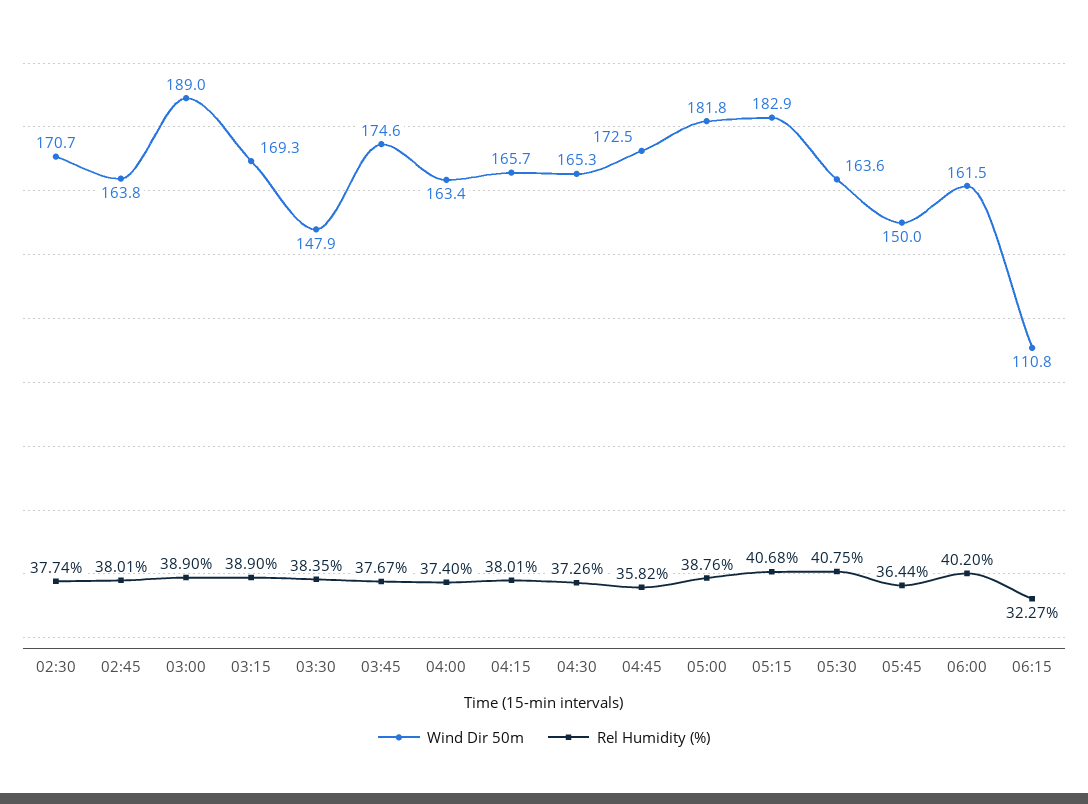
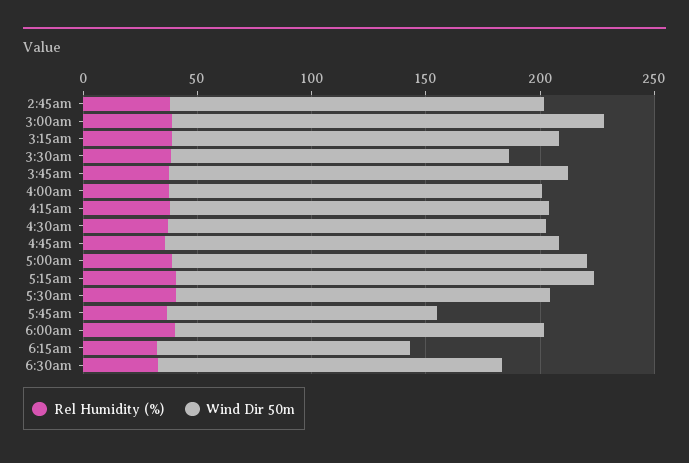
Wind Dir 50m, 02:30: 170.7 -> none
Rel Humidity (%), 02:30: 37.74 -> none
Wind Dir 50m, 05:45: 150 -> 120
Rel Humidity (%), 6:30am: none -> 30
Wind Dir 50m, 6:30am: none -> 150

